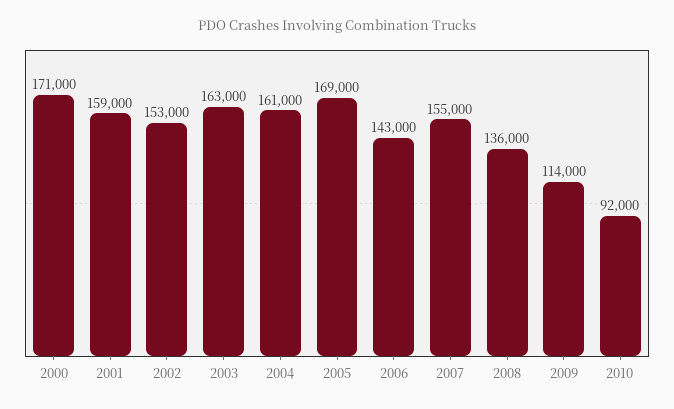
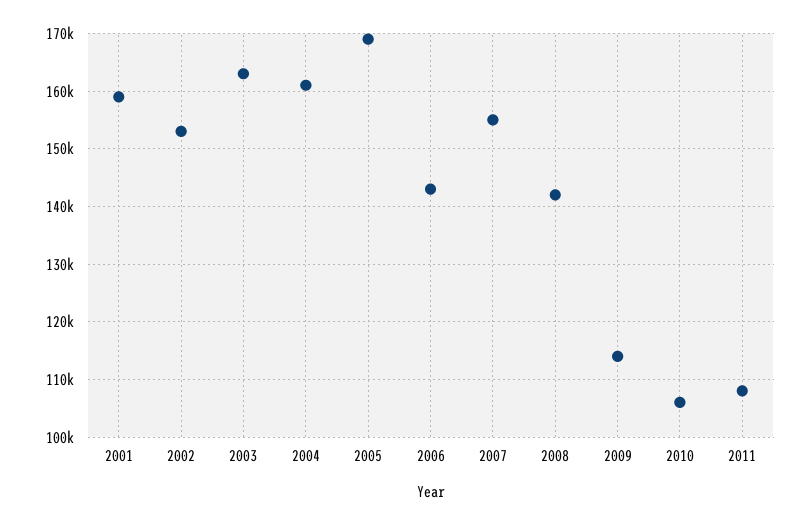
2000: 171000 -> none
2008: 136000 -> 142000
2010: 92000 -> 106000
2011: none -> 108000

